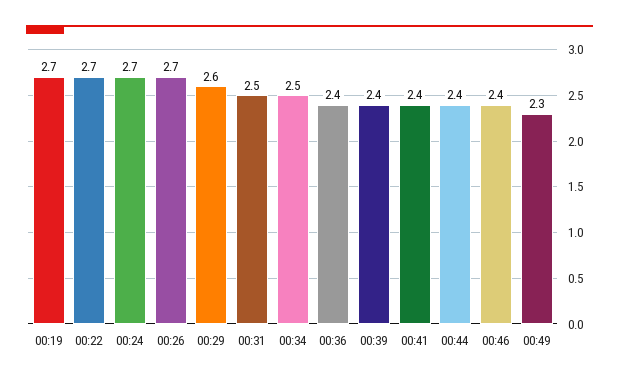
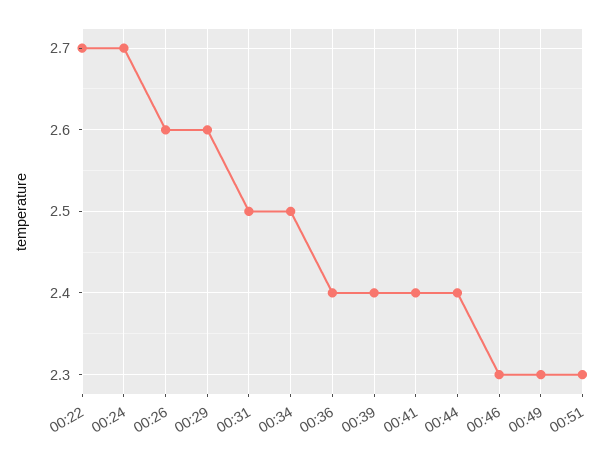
00:19: 2.7 -> none
00:26: 2.7 -> 2.6
00:46: 2.4 -> 2.3
00:51: none -> 2.3

